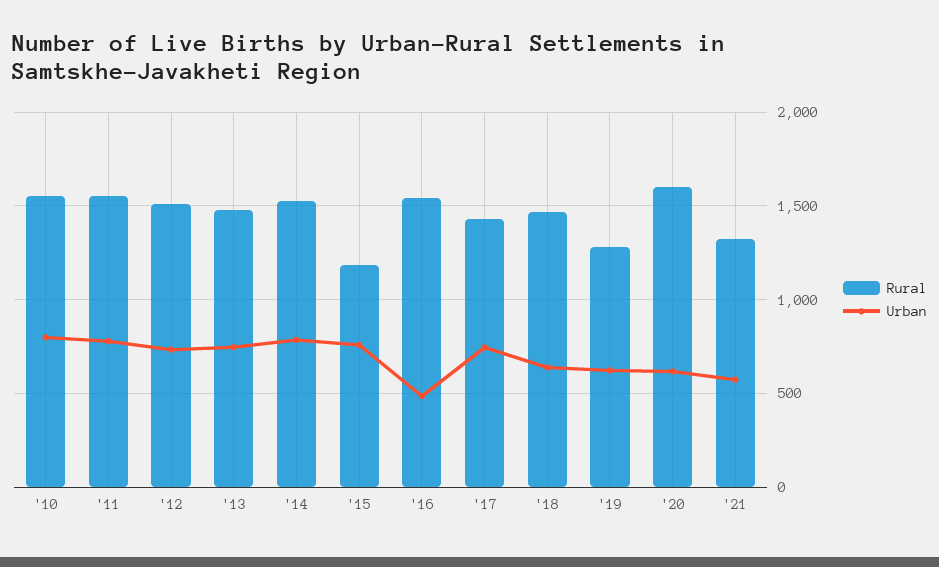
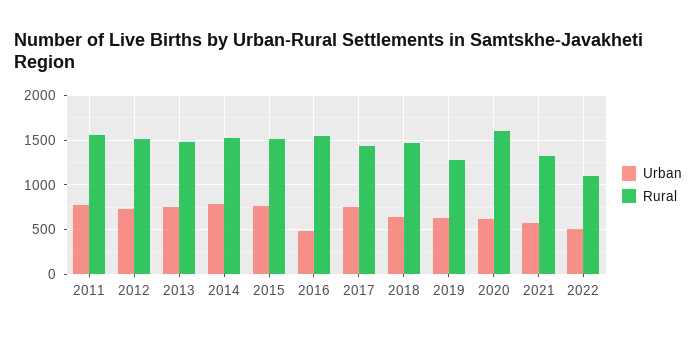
Rural, '10: 1550 -> none
Urban, '10: 800 -> none
Rural, '15: 1200 -> 1500
Urban, 2022: none -> 500
Rural, 2022: none -> 1100

